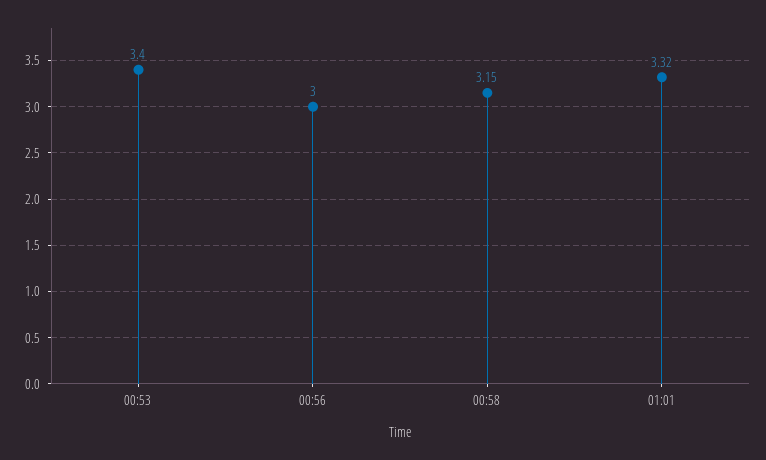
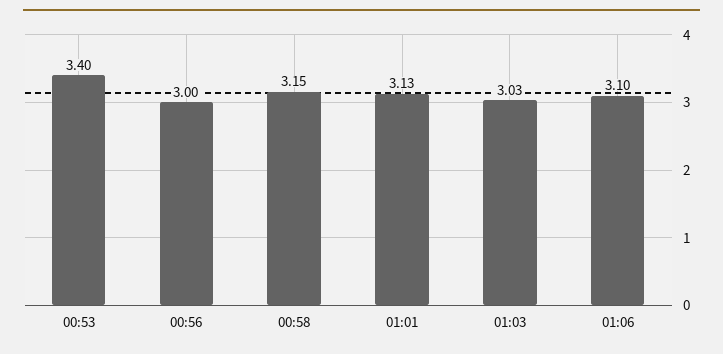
01:01: 3.32 -> 3.13
01:03: none -> 3.03
01:06: none -> 3.1

